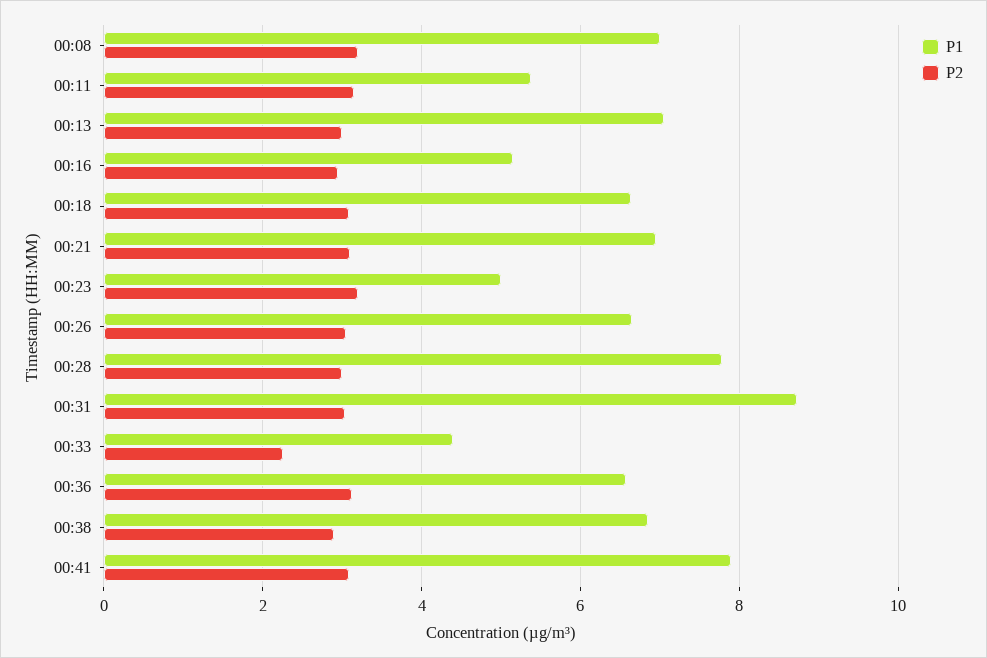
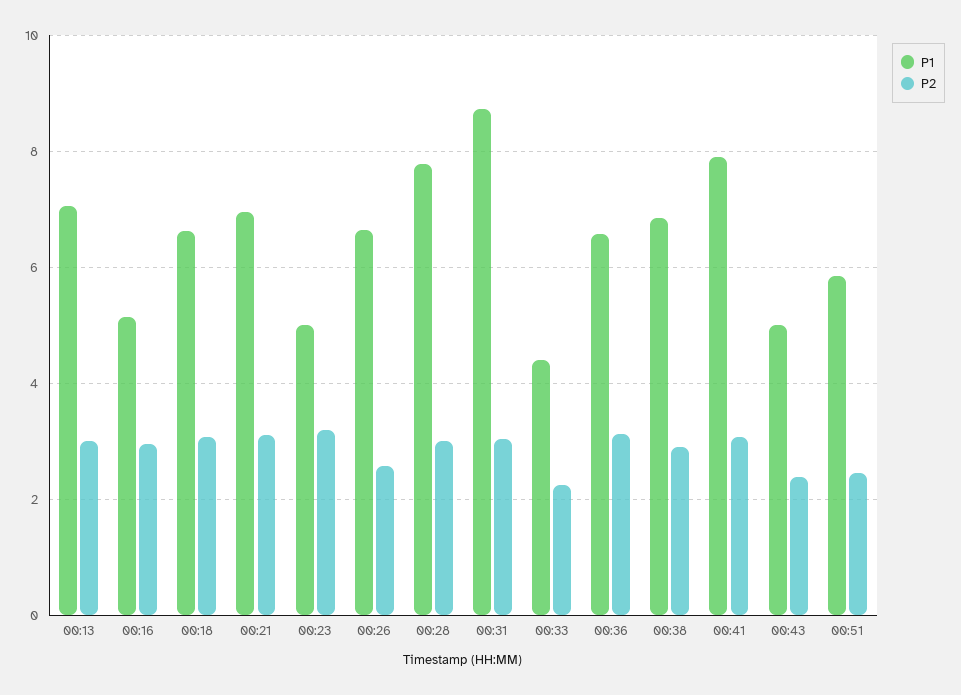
P1, 00:08: 7 -> none
P2, 00:08: 3.2 -> none
P1, 00:11: 5.4 -> none
P2, 00:11: 3.2 -> none
P2, 00:26: 3 -> 2.6
P1, 00:43: none -> 5
P2, 00:43: none -> 2.4
P1, 00:51: none -> 5.8
P2, 00:51: none -> 2.4

